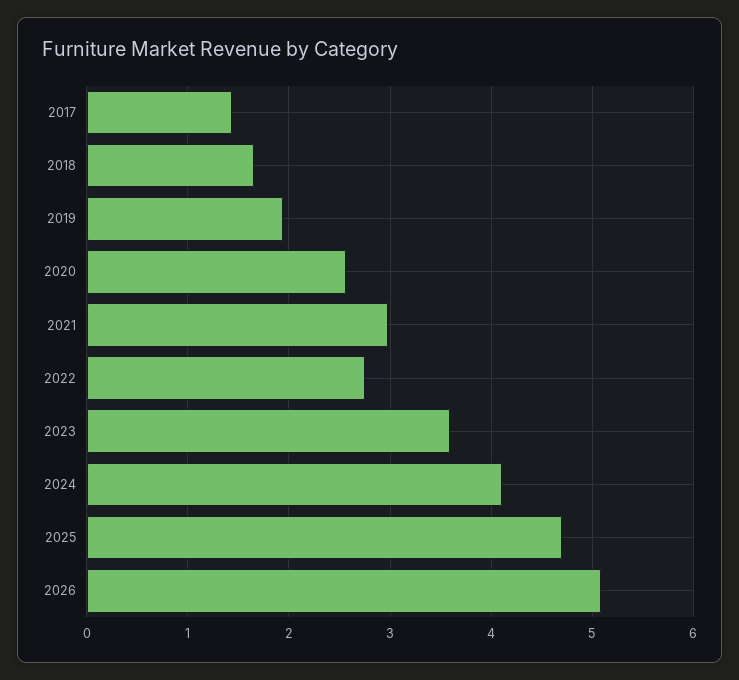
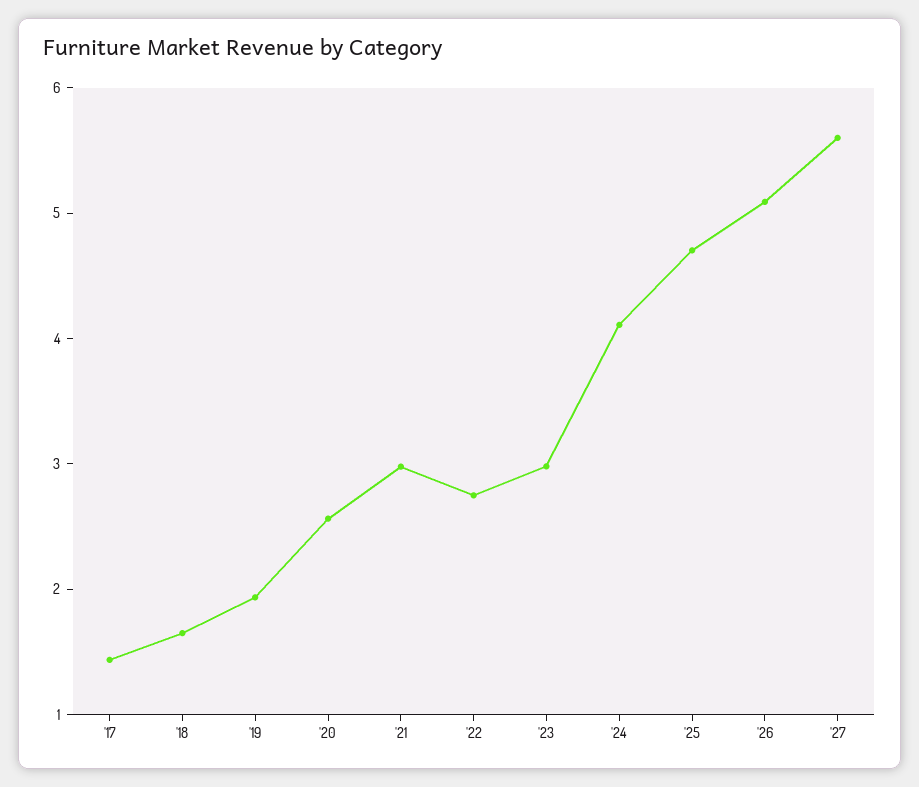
2023: 3.6 -> 3
'27: none -> 5.6

